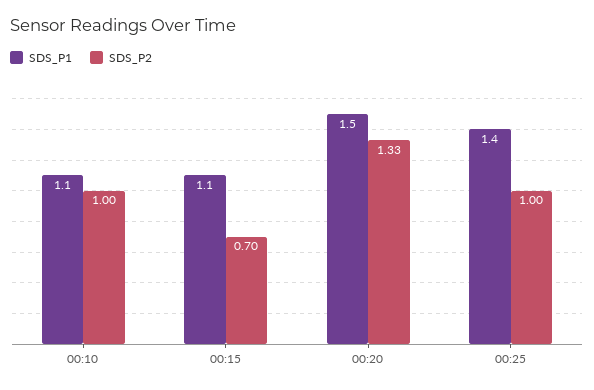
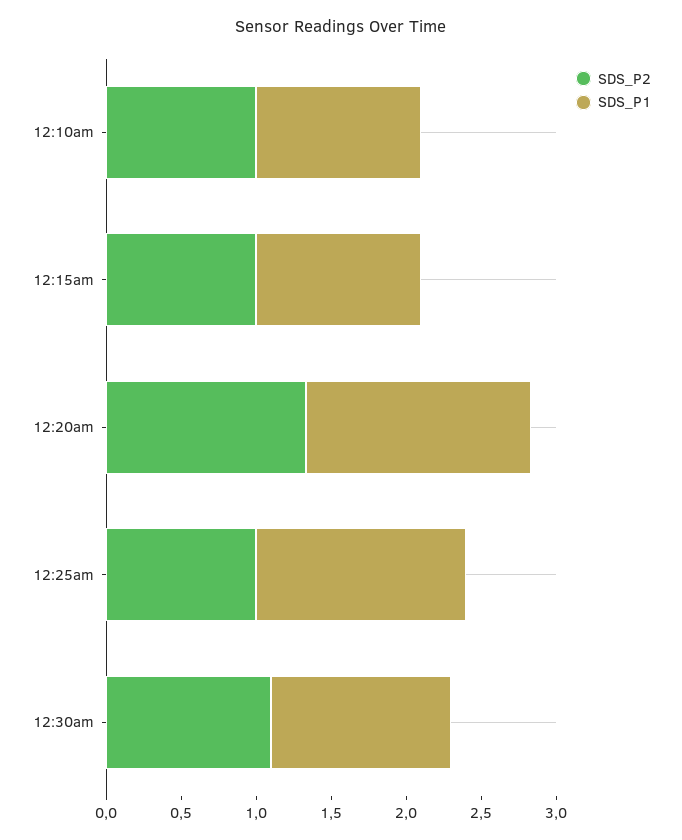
SDS_P2, 00:15: 0.7 -> 1
SDS_P2, 12:30am: none -> 1.1
SDS_P1, 12:30am: none -> 1.2

